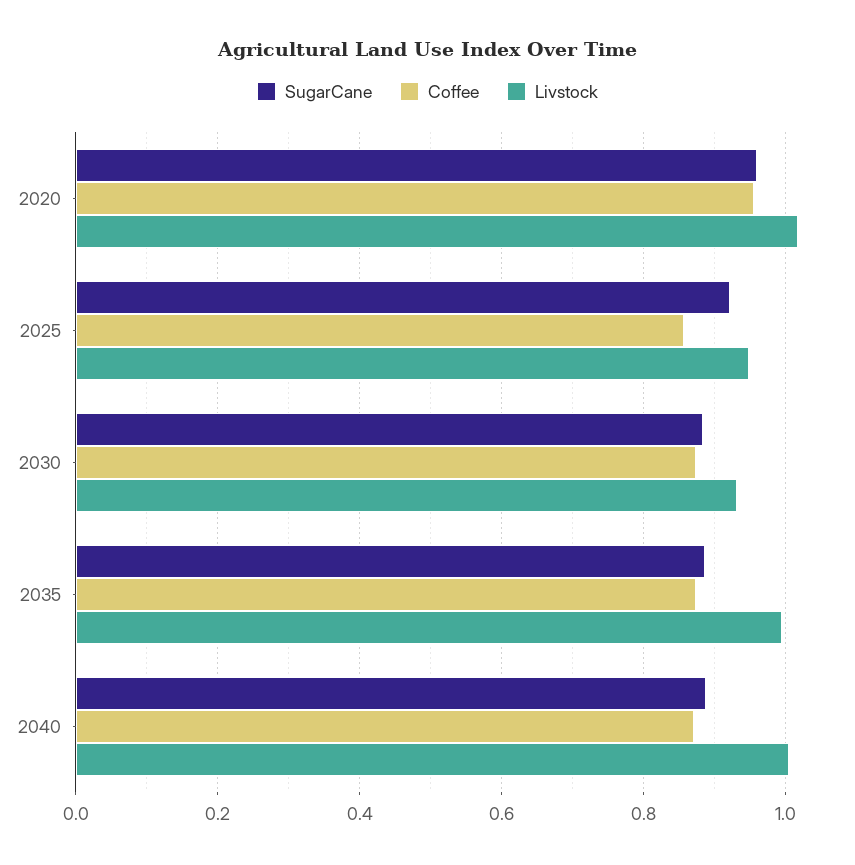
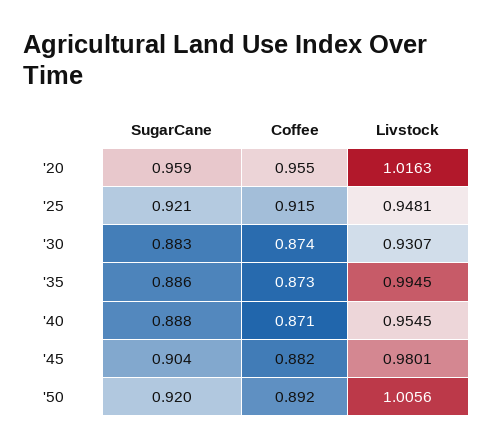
Coffee, 2025: 0.86 -> 0.915
Livstock, 2040: 1 -> 0.9545
SugarCane, '45: none -> 0.904
Coffee, '45: none -> 0.882
Livstock, '45: none -> 0.9801
SugarCane, '50: none -> 0.92
Coffee, '50: none -> 0.892
Livstock, '50: none -> 1.0056

